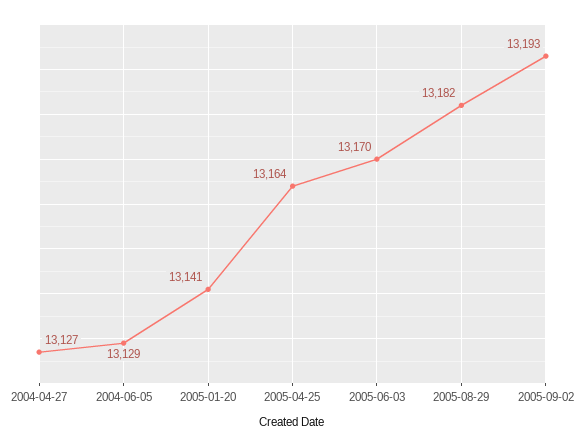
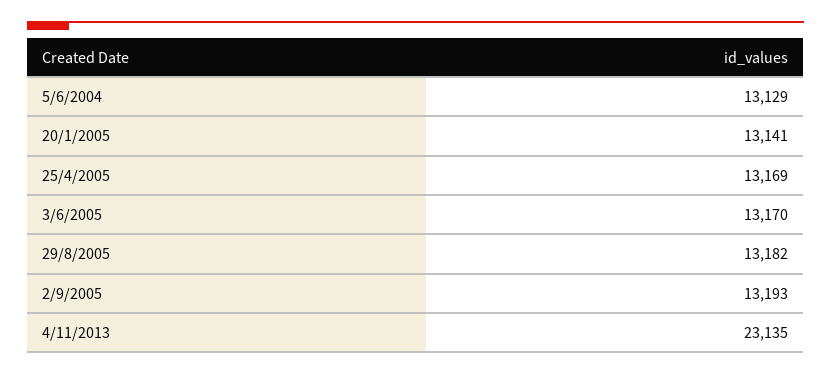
2004-04-27: 13127 -> none
2005-04-25: 13164 -> 13169
4/11/2013: none -> 23135

